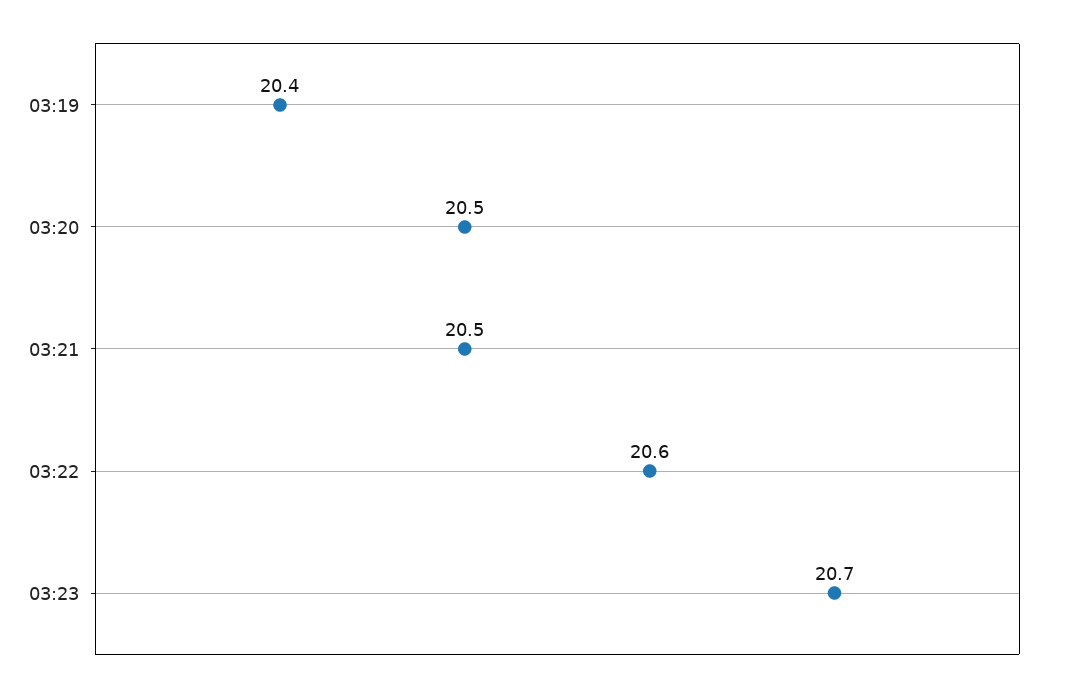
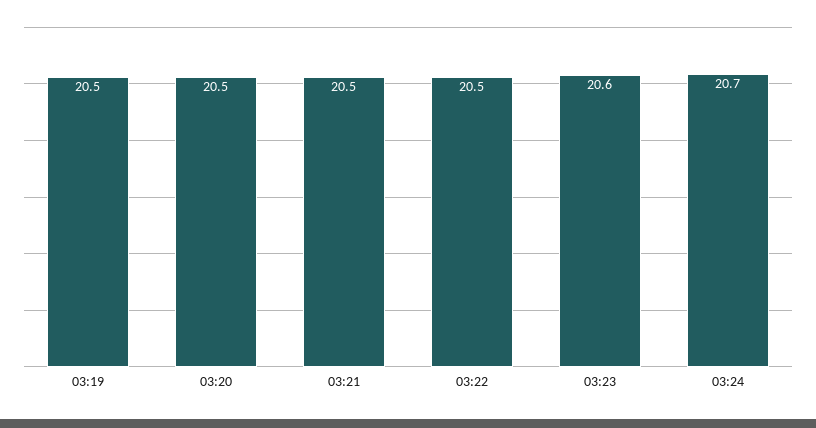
03:19: 20.4 -> 20.5
03:22: 20.6 -> 20.5
03:23: 20.7 -> 20.6
03:24: none -> 20.7

